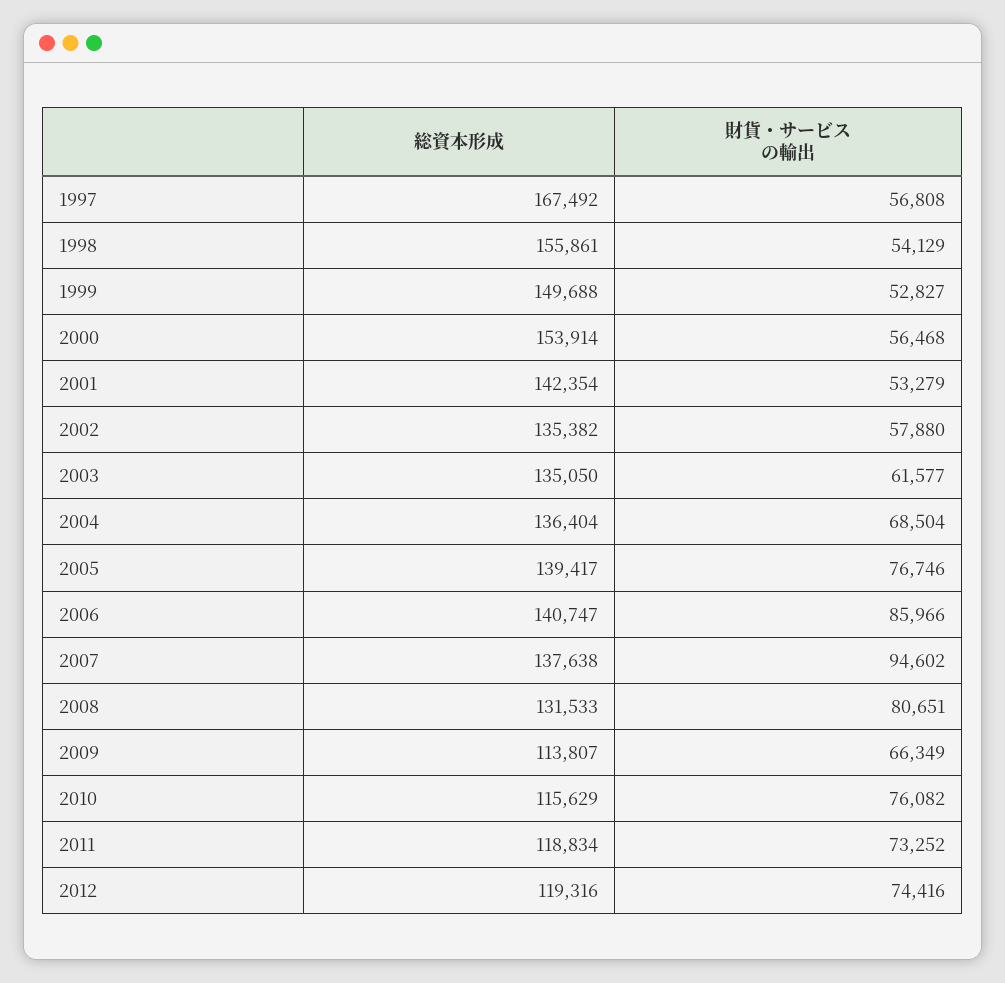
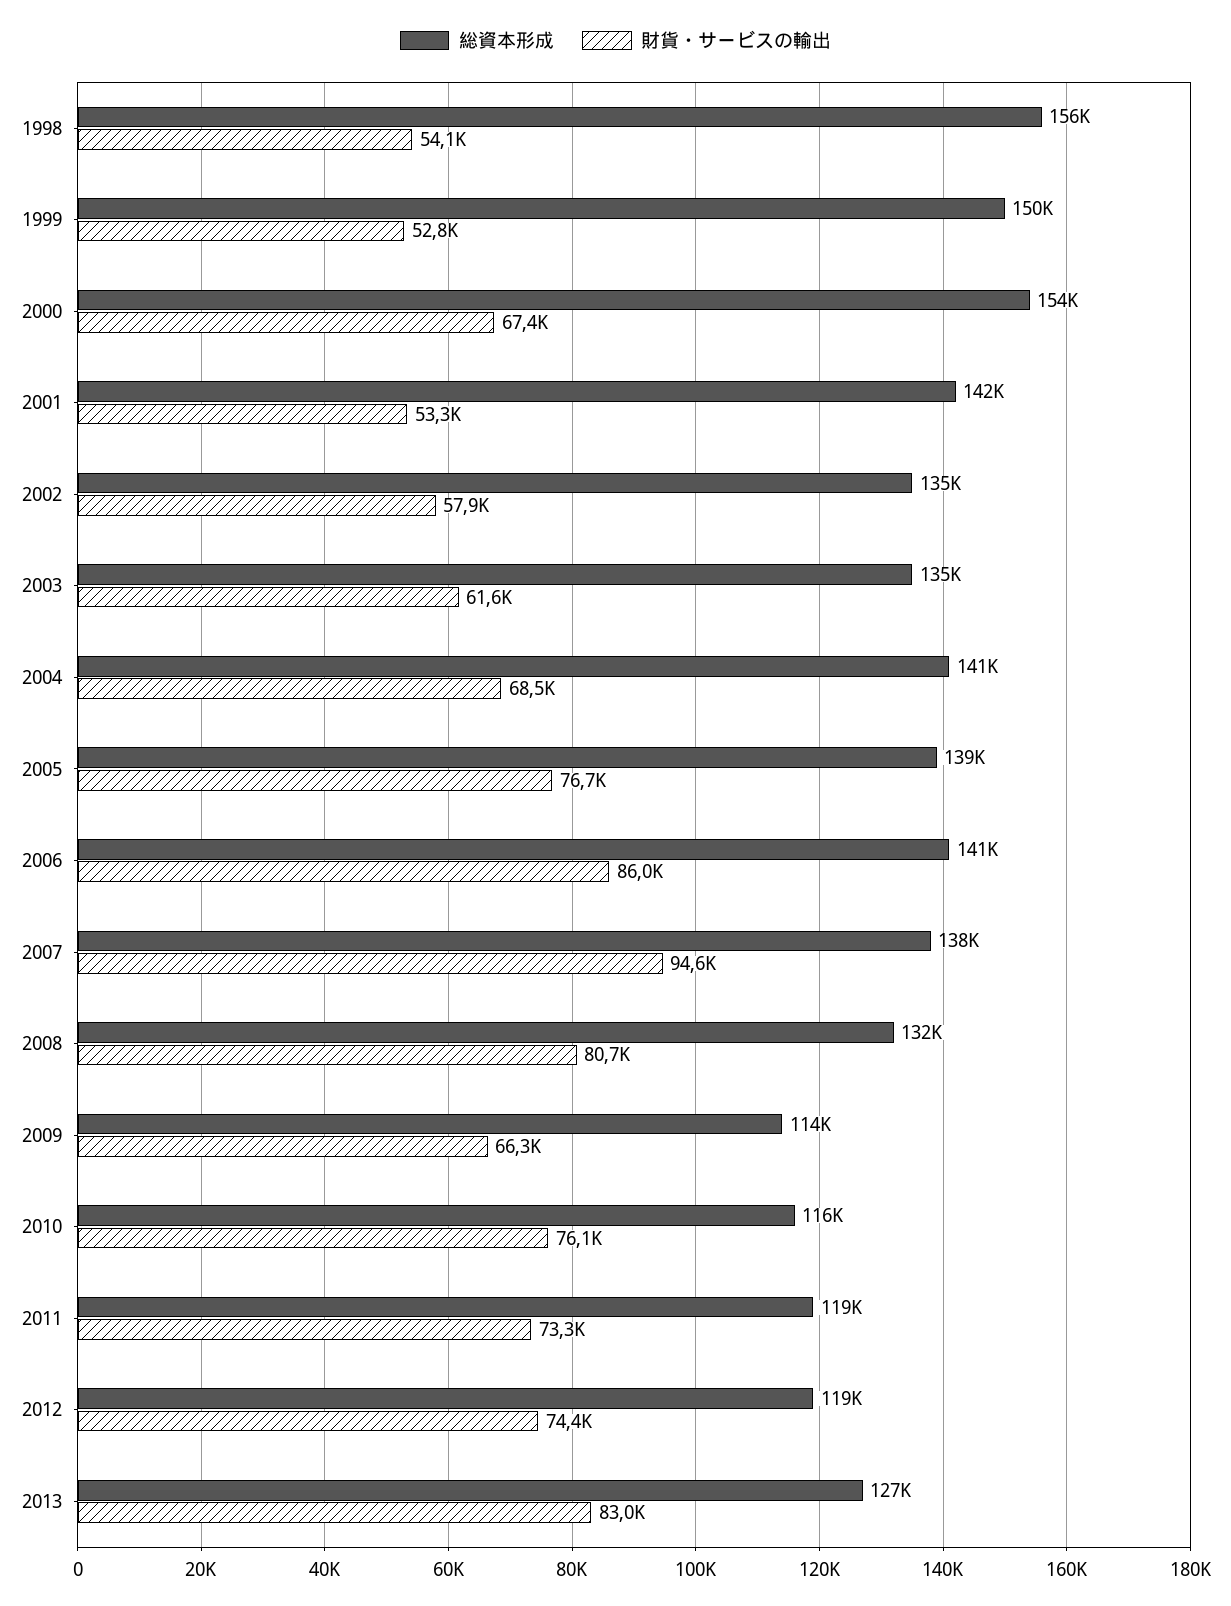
総資本形成, 1997: 167492 -> none
財貨・サービスの輸出, 1997: 56808 -> none
財貨・サービスの輸出, 2000: 56468 -> 67400
総資本形成, 2004: 136404 -> 141000
総資本形成, 2013: none -> 127000
財貨・サービスの輸出, 2013: none -> 83000

